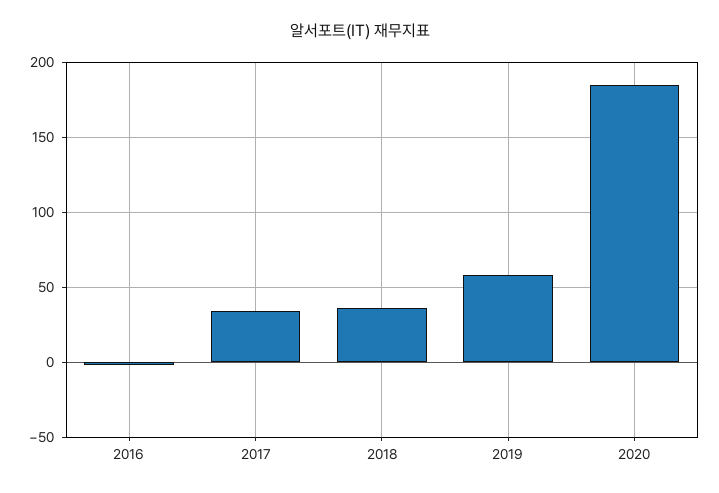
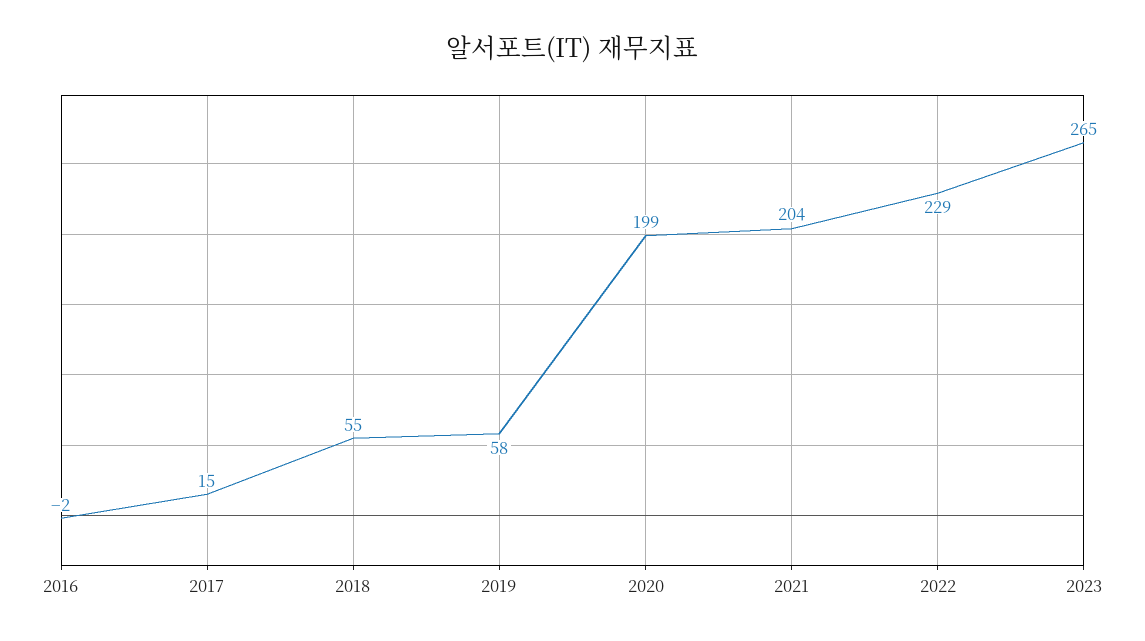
2017: 35 -> 15
2018: 35 -> 55
2020: 185 -> 199
2021: none -> 204
2022: none -> 229
2023: none -> 265

